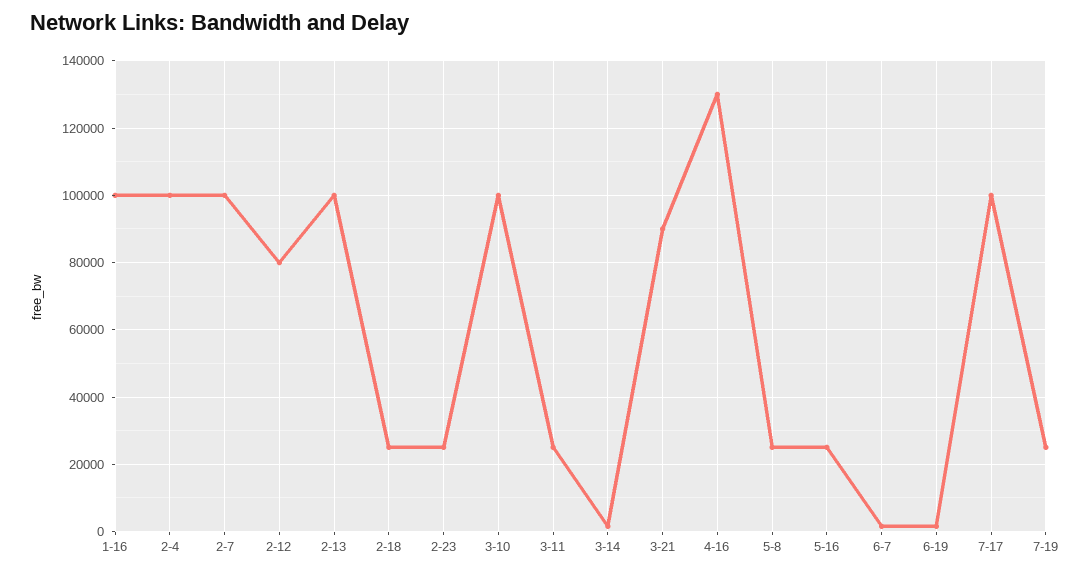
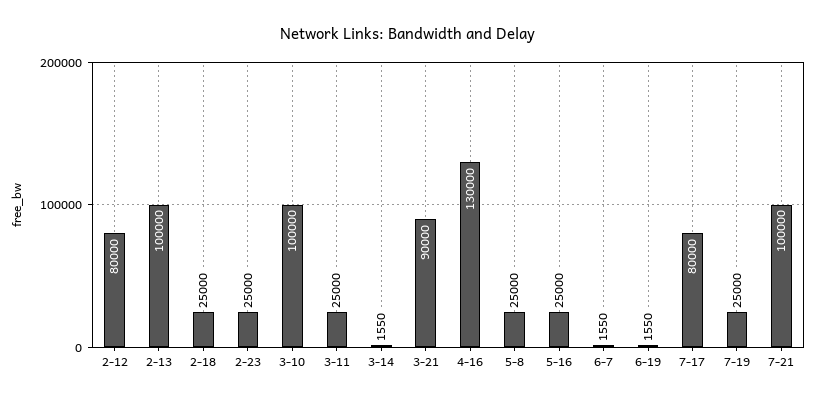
1-16: 100000 -> none
2-4: 100000 -> none
2-7: 100000 -> none
7-17: 100000 -> 80000
7-21: none -> 100000

